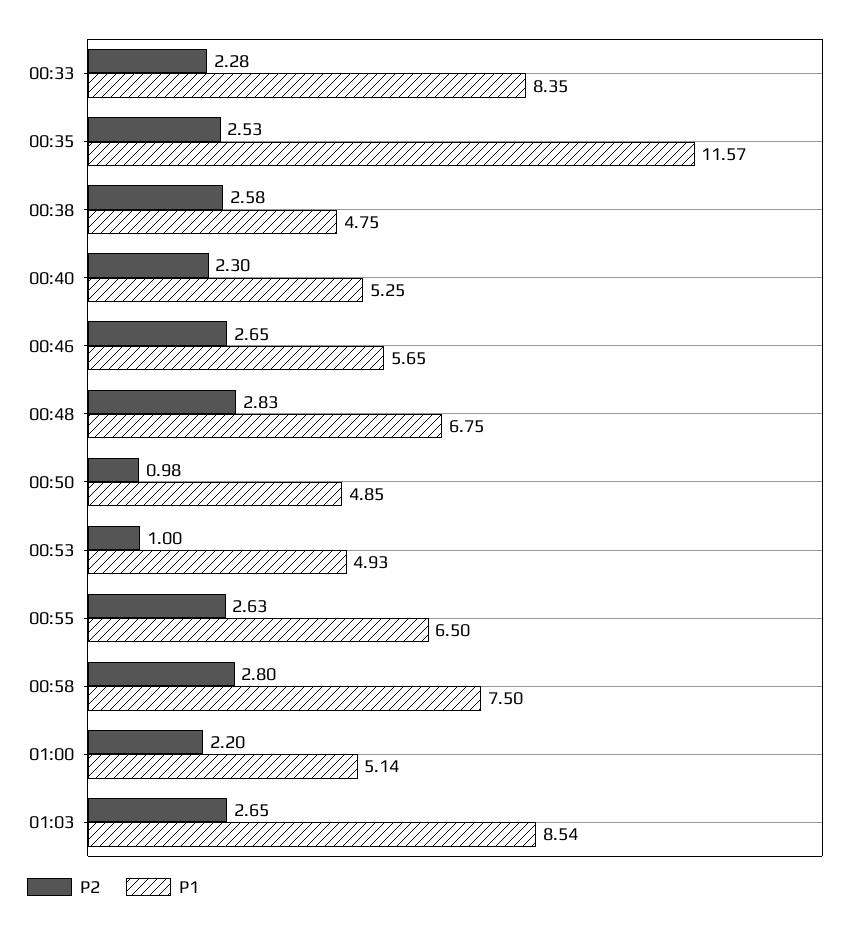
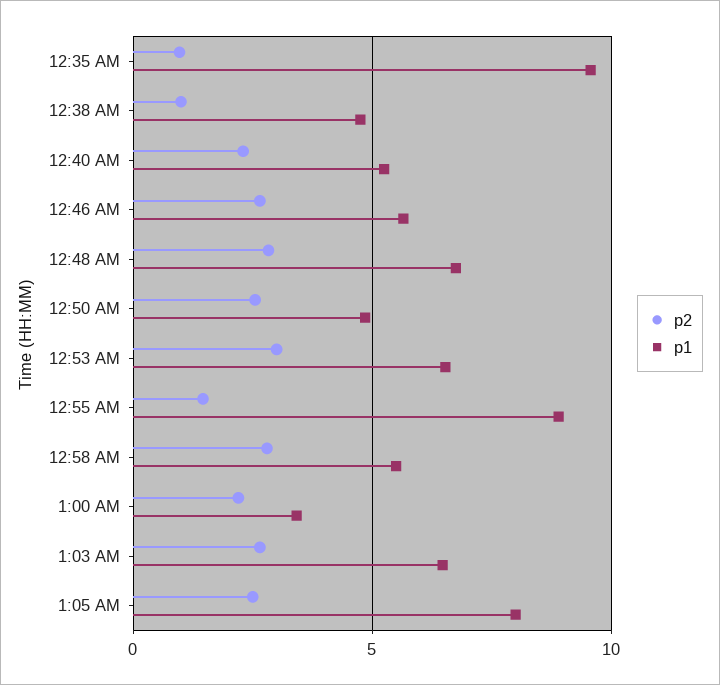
P2, 00:33: 2.28 -> none
P1, 00:33: 8.35 -> none
P2, 00:35: 2.53 -> 1
P1, 00:35: 11.57 -> 9.5
P2, 00:38: 2.58 -> 1
P2, 00:50: 0.98 -> 2.5
P2, 00:53: 1 -> 3
P1, 00:53: 4.93 -> 6.5
P2, 00:55: 2.63 -> 1.5
P1, 00:55: 6.5 -> 9
P1, 00:58: 7.5 -> 5.5
P1, 01:00: 5.14 -> 3.5
P1, 01:03: 8.54 -> 6.5
P2, 1:05 AM: none -> 2.5
P1, 1:05 AM: none -> 8

